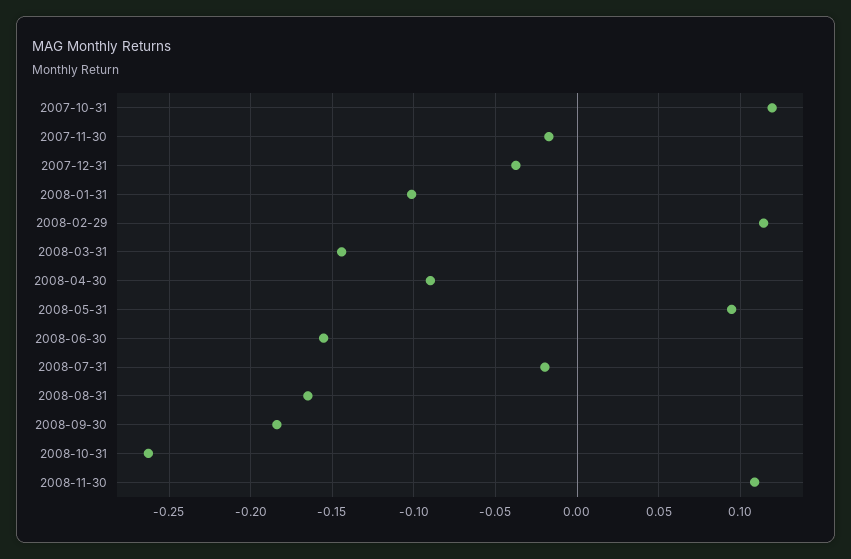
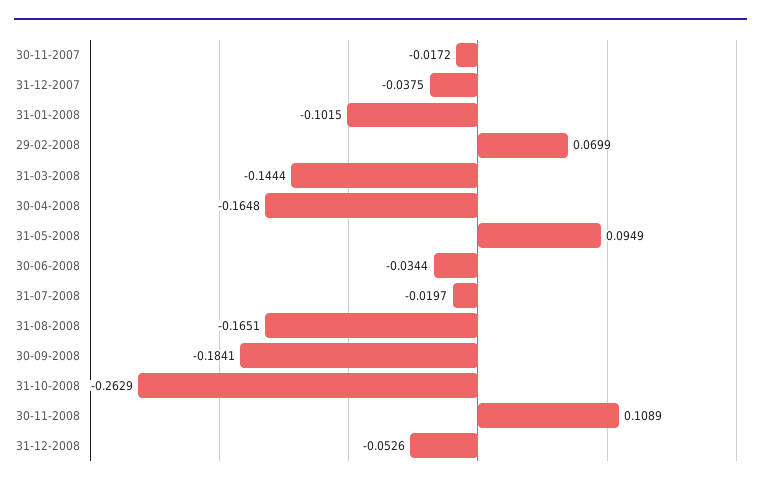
2007-10-31: 0.12 -> none
2008-02-29: 0.115 -> 0.0699
2008-04-30: -0.09 -> -0.1648
2008-06-30: -0.155 -> -0.0344
31-12-2008: none -> -0.0526

